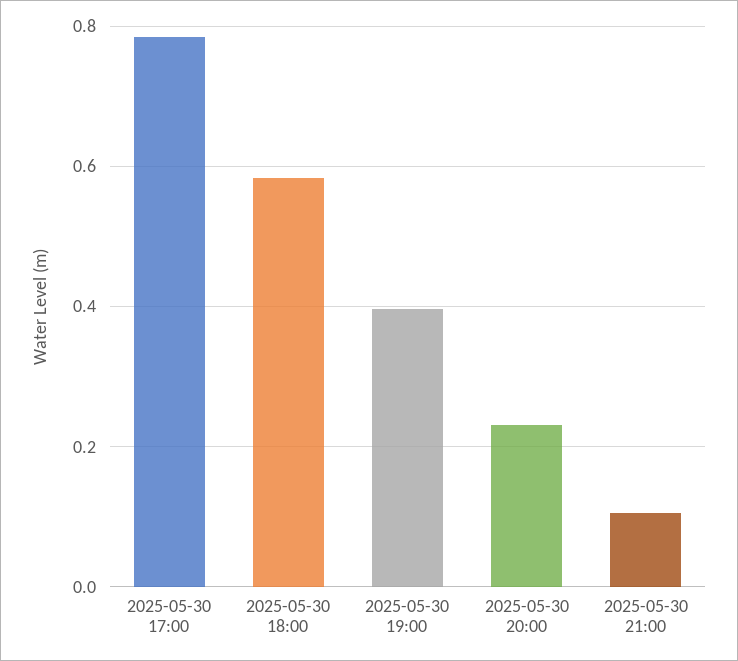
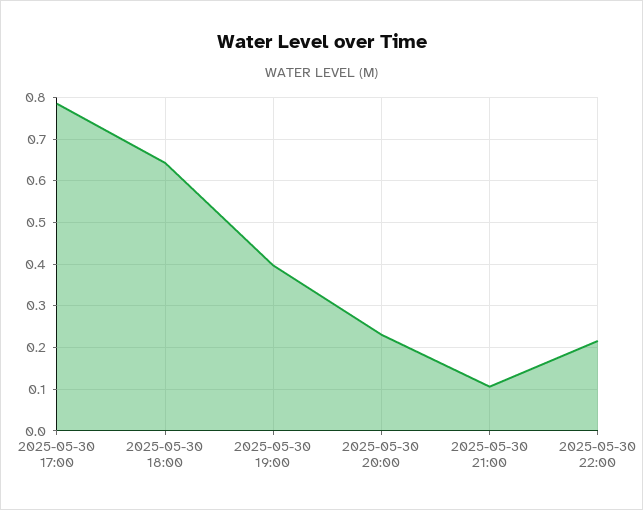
2025-05-30 18:00: 0.58 -> 0.64
2025-05-30 22:00: none -> 0.22

